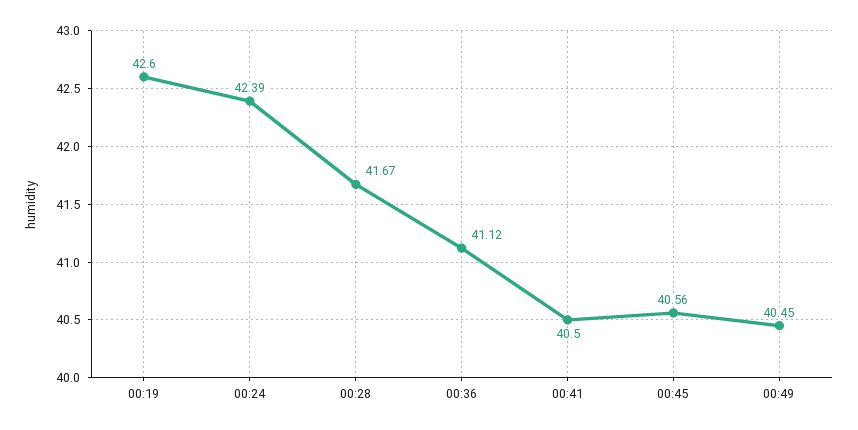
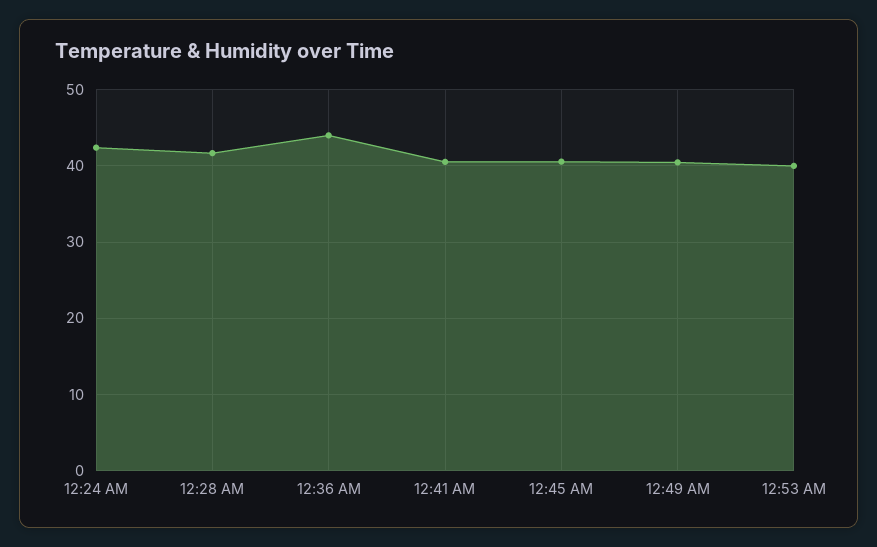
00:19: 42.6 -> none
00:36: 41.12 -> 44
12:53 AM: none -> 40

